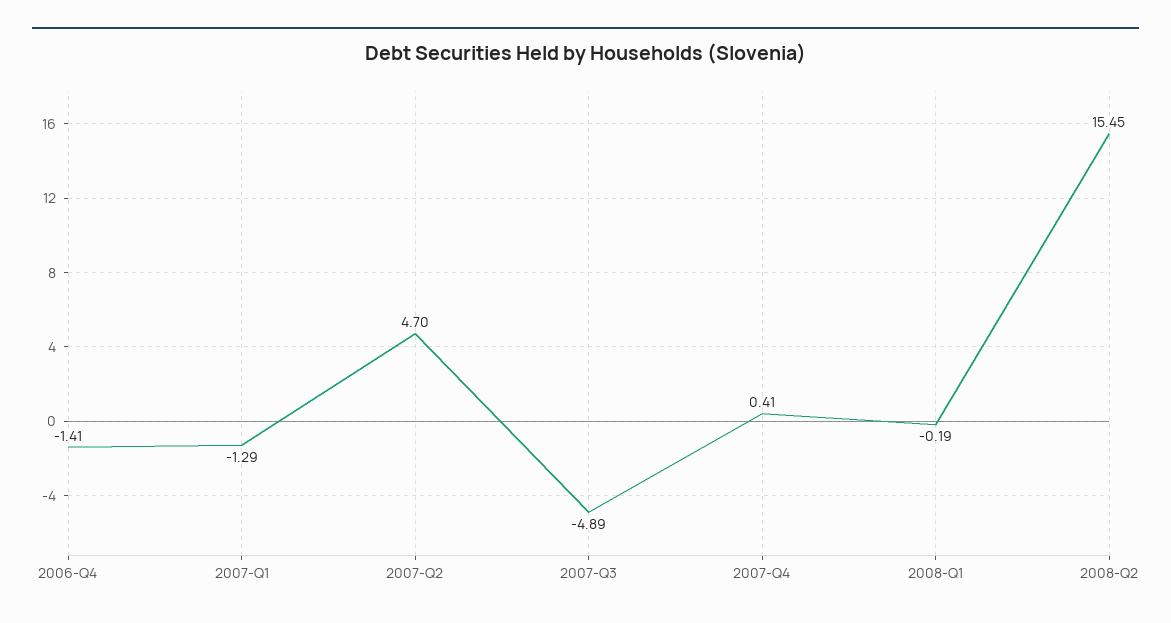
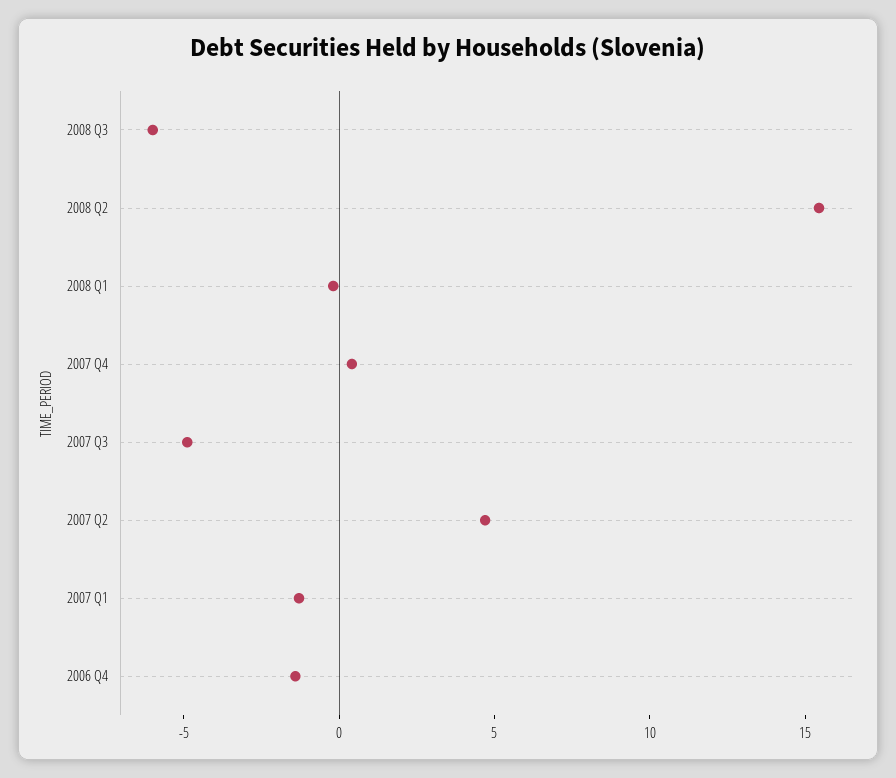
2008 Q3: none -> -6

